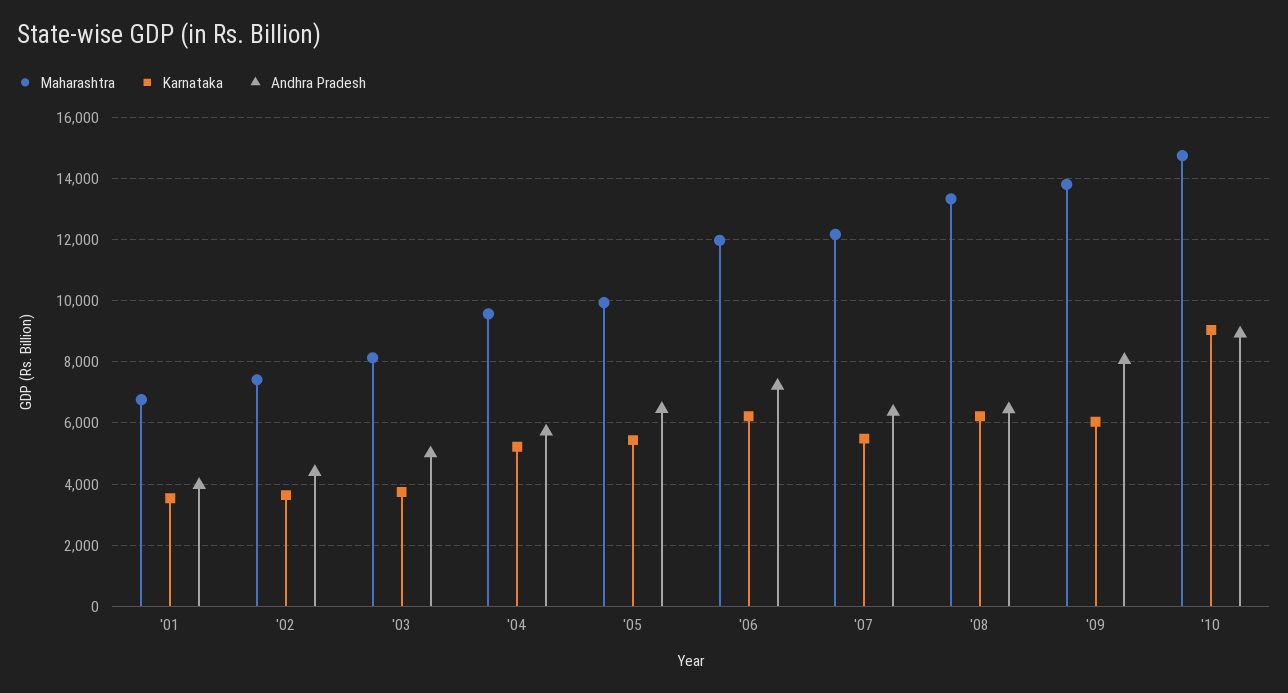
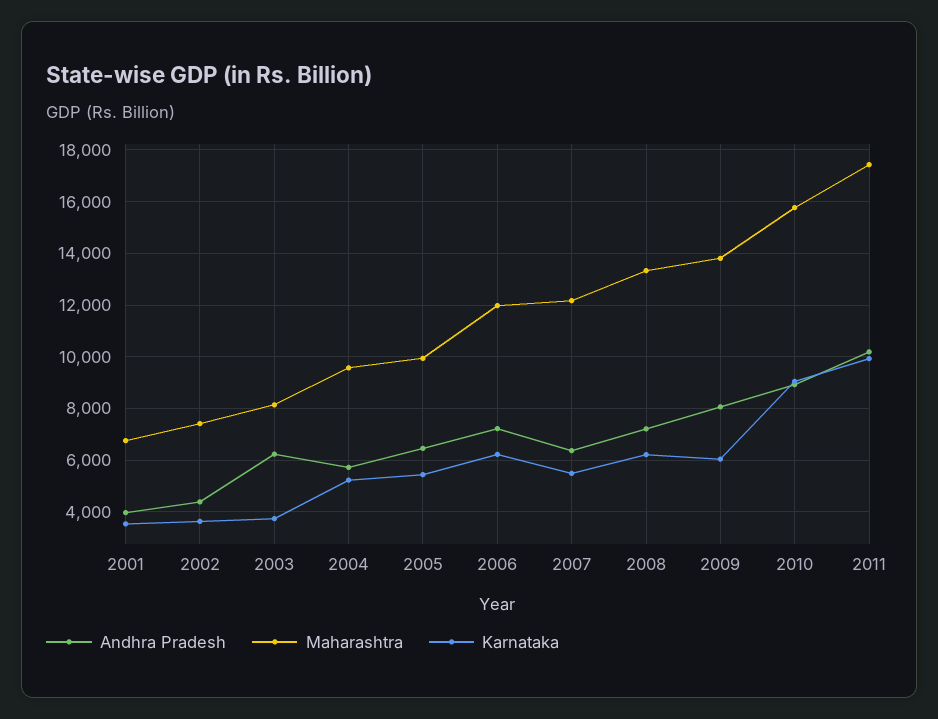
Andhra Pradesh, '03: 5000 -> 6250
Andhra Pradesh, '08: 6400 -> 7250
Maharashtra, '10: 14800 -> 15750
Andhra Pradesh, 2011: none -> 10250
Maharashtra, 2011: none -> 17500
Karnataka, 2011: none -> 10000

